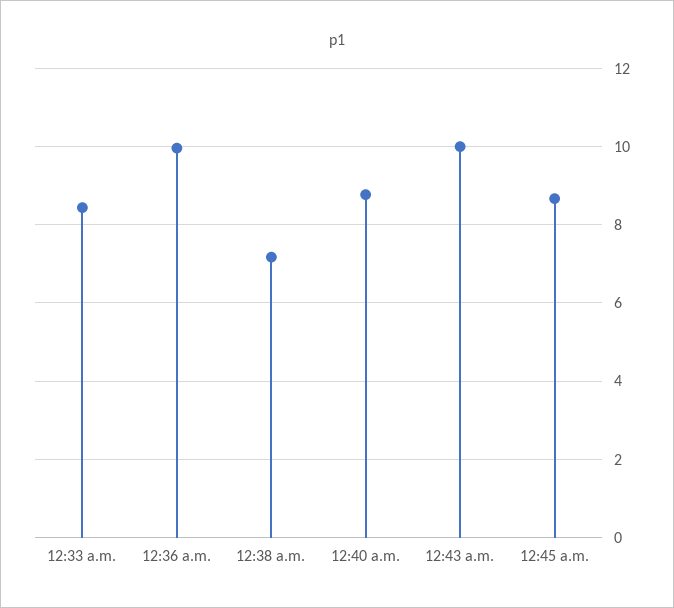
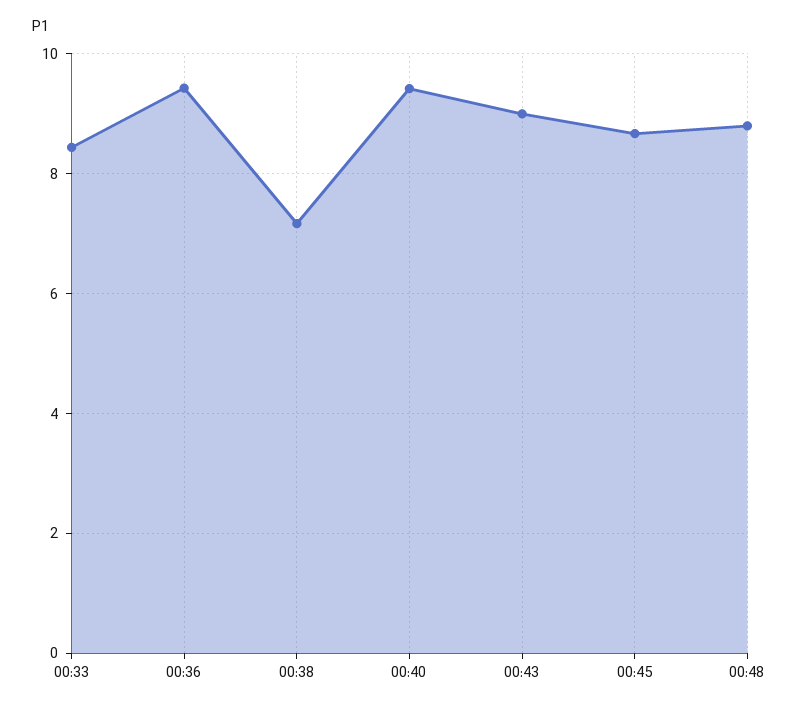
12:36 a.m.: 10 -> 9.4
12:40 a.m.: 8.8 -> 9.4
12:43 a.m.: 10 -> 9
00:48: none -> 8.8

